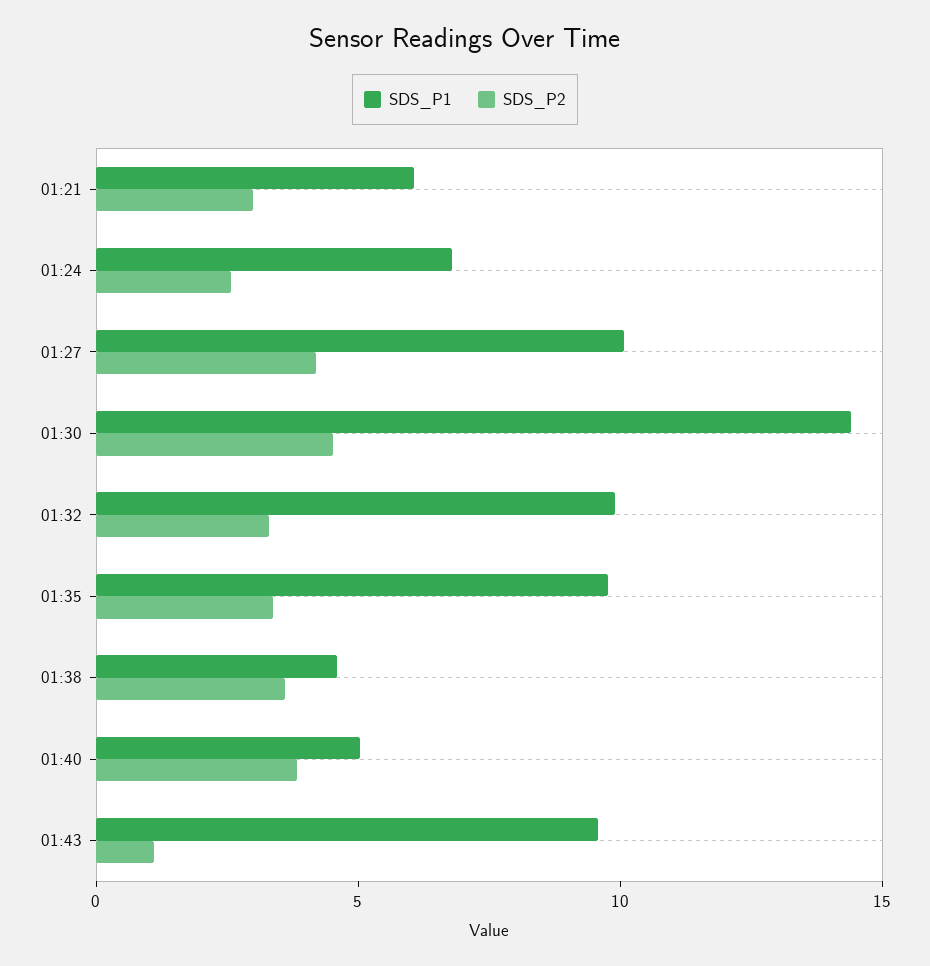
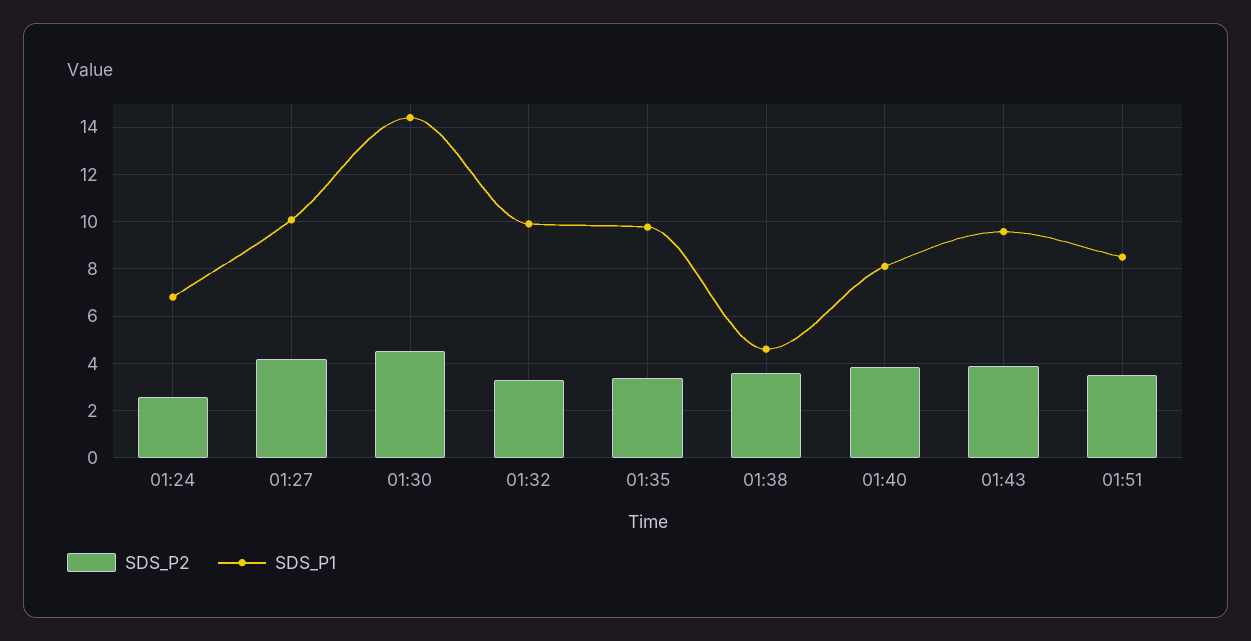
SDS_P1, 01:21: 6 -> none
SDS_P2, 01:21: 3 -> none
SDS_P1, 01:40: 5 -> 8
SDS_P2, 01:43: 1 -> 4
SDS_P2, 01:51: none -> 3.5
SDS_P1, 01:51: none -> 8.5

